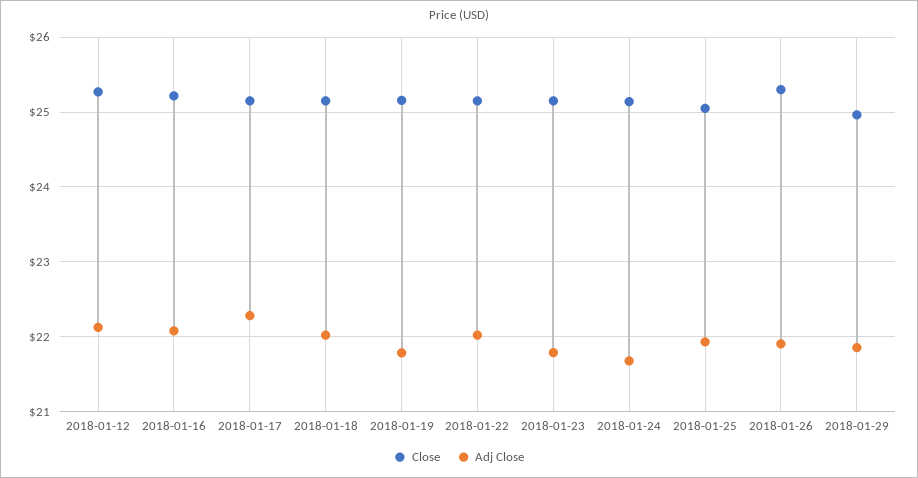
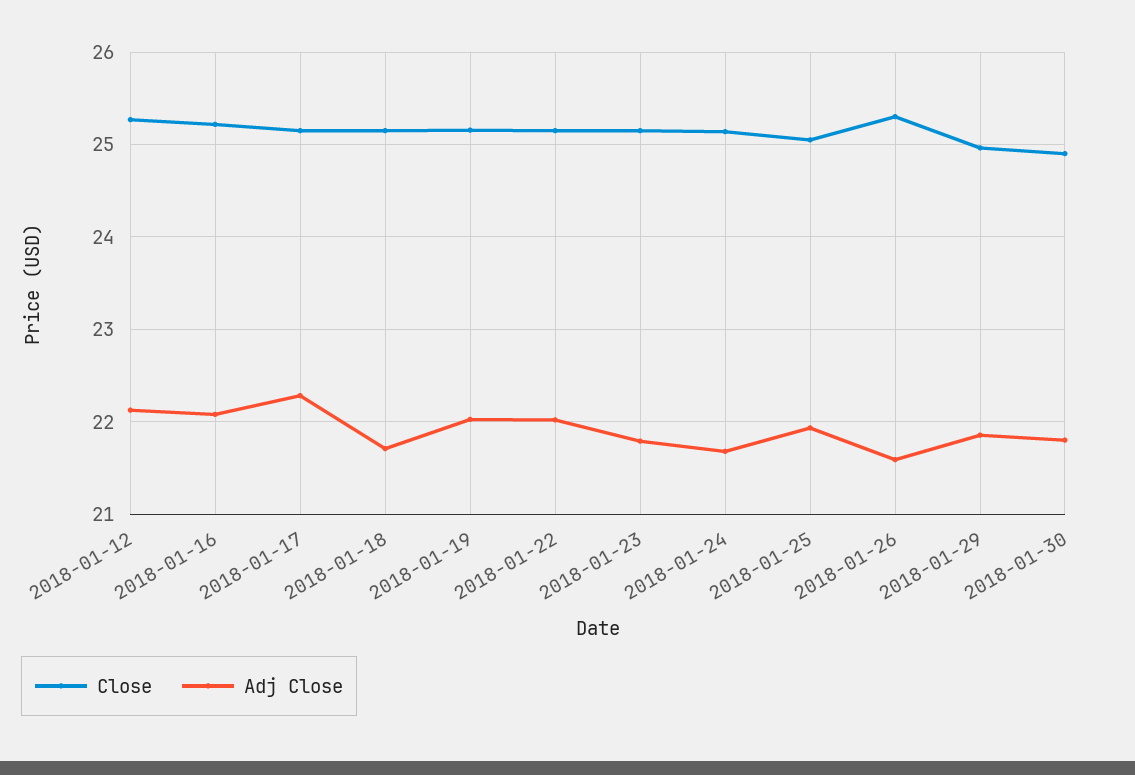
Adj Close, 2018-01-18: 22 -> 21.7
Adj Close, 2018-01-19: 21.8 -> 22
Adj Close, 2018-01-26: 21.9 -> 21.6
Close, 2018-01-30: none -> 24.9
Adj Close, 2018-01-30: none -> 21.8

